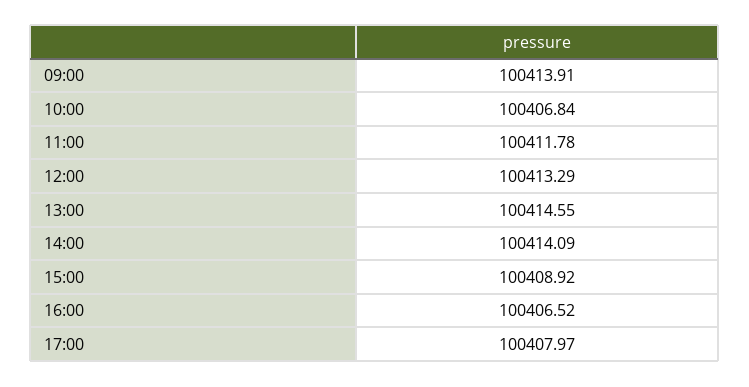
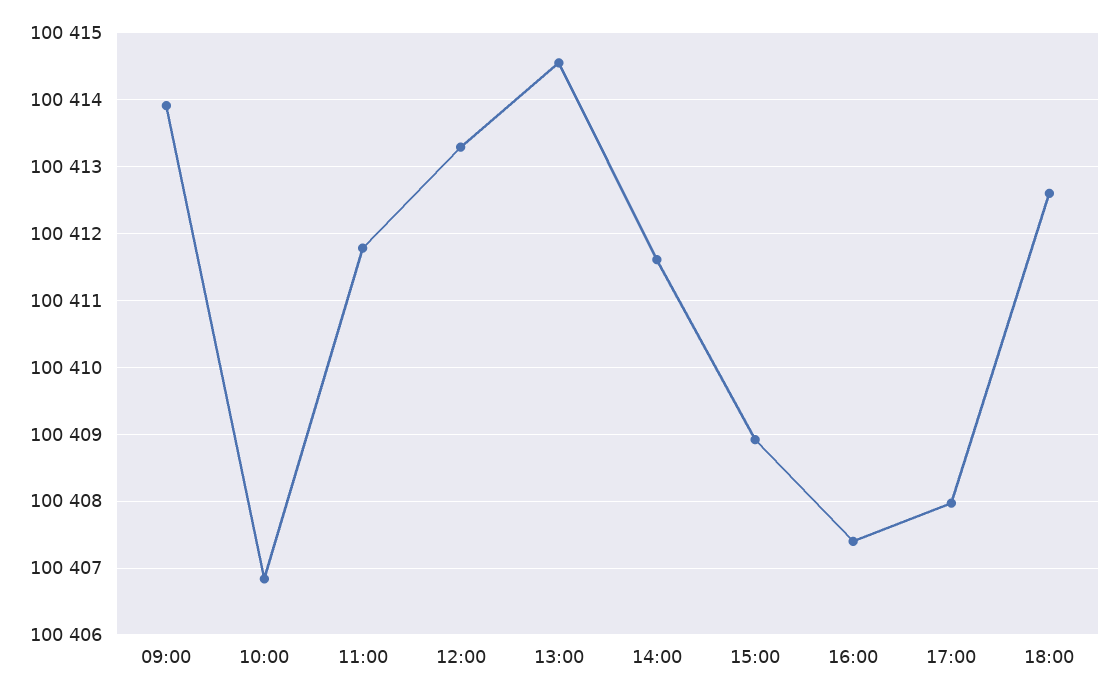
14:00: 100414.09 -> 100411.6
16:00: 100406.52 -> 100407.4
18:00: none -> 100412.6

